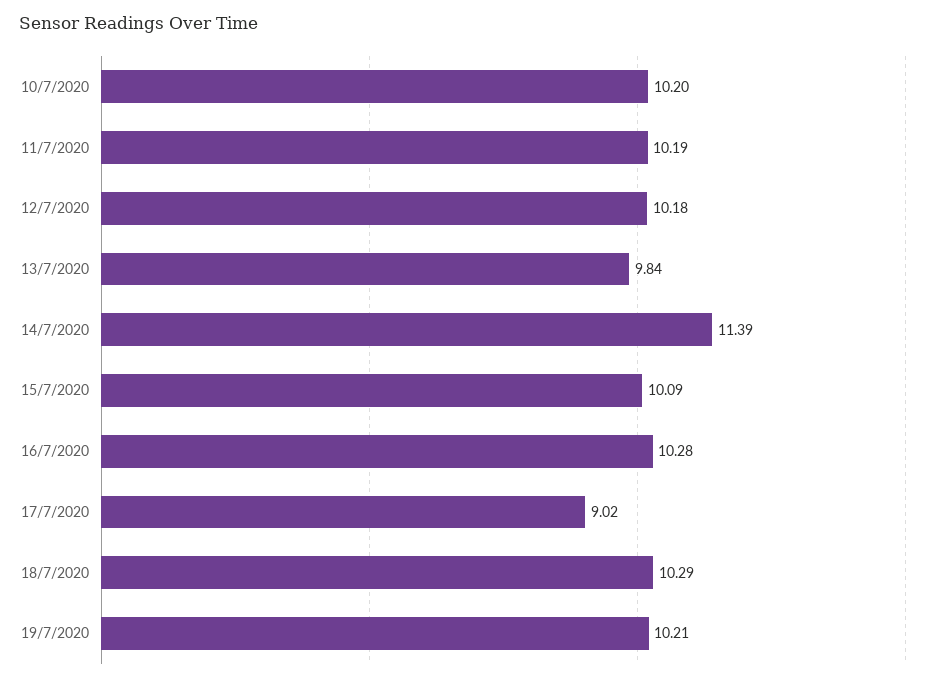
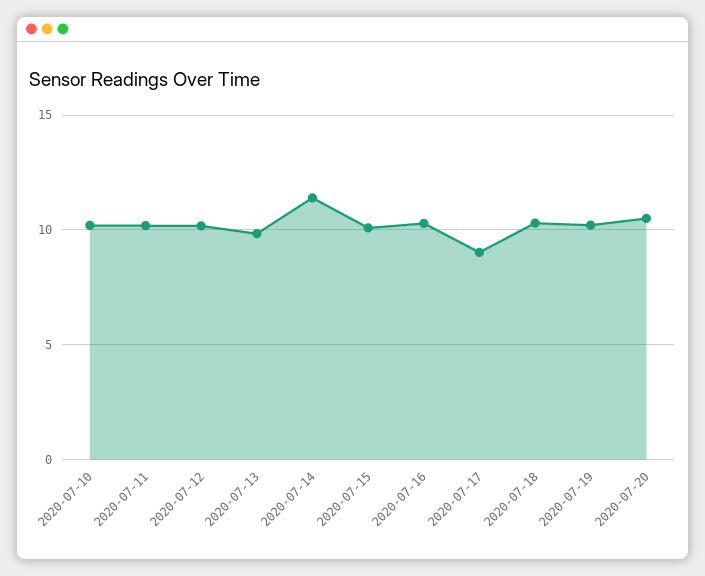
2020-07-20: none -> 10.5

